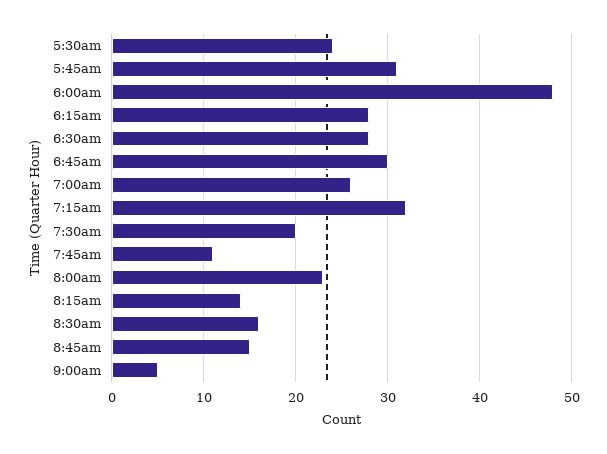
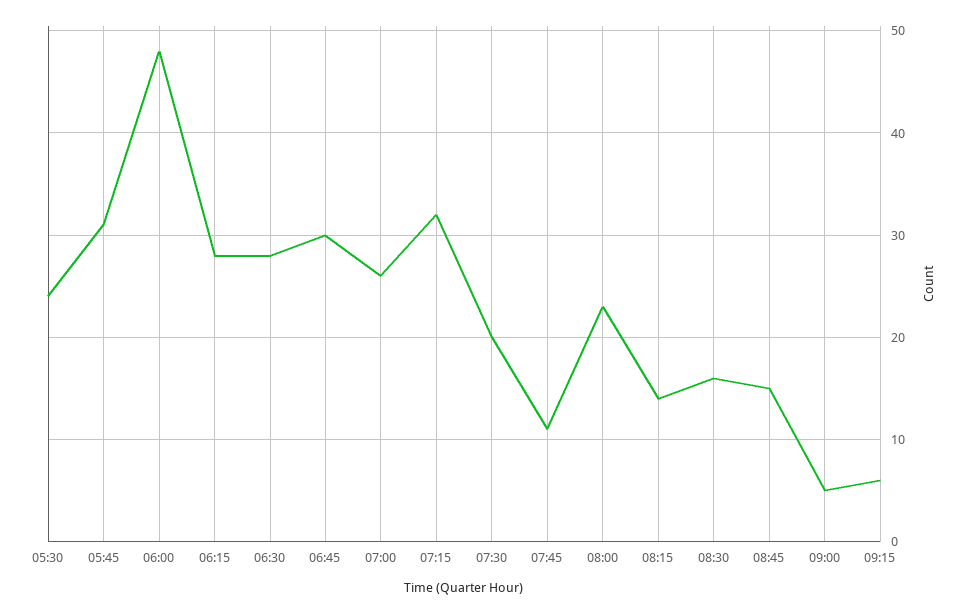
09:15: none -> 6

